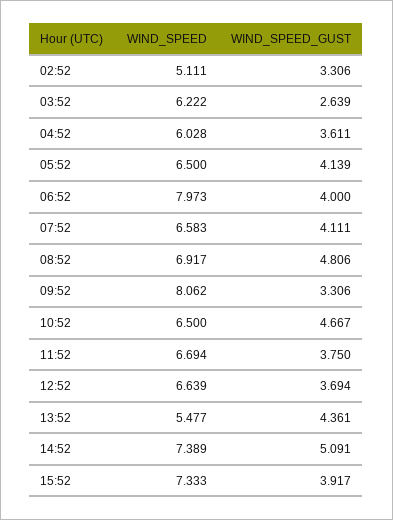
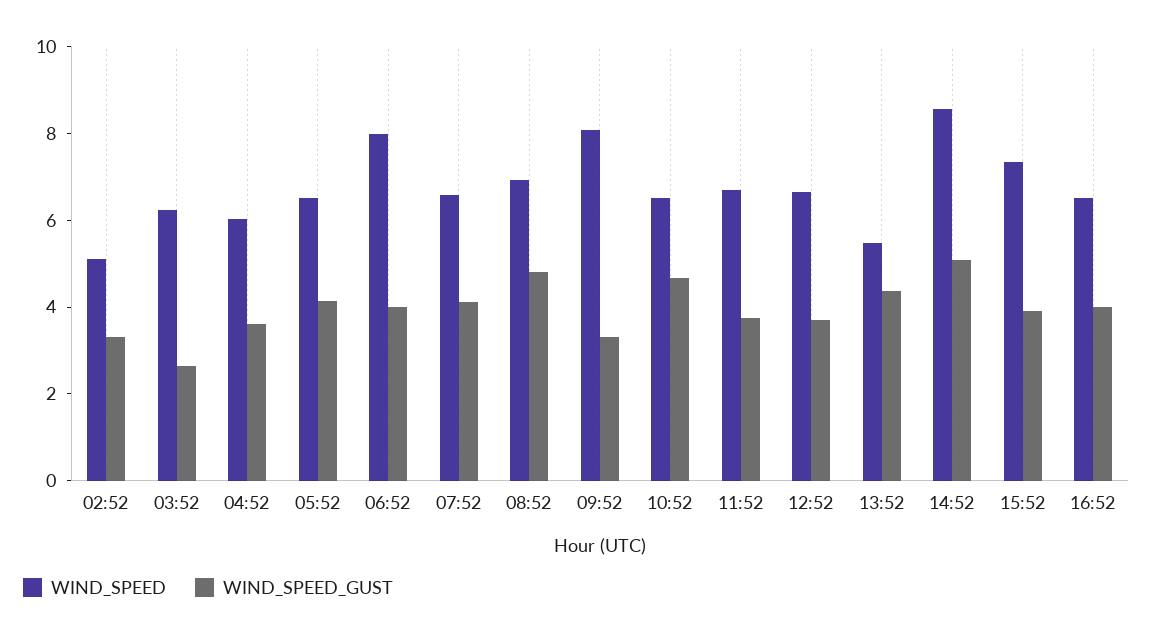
WIND_SPEED, 14:52: 7.389 -> 8.5
WIND_SPEED, 16:52: none -> 6.5
WIND_SPEED_GUST, 16:52: none -> 4

